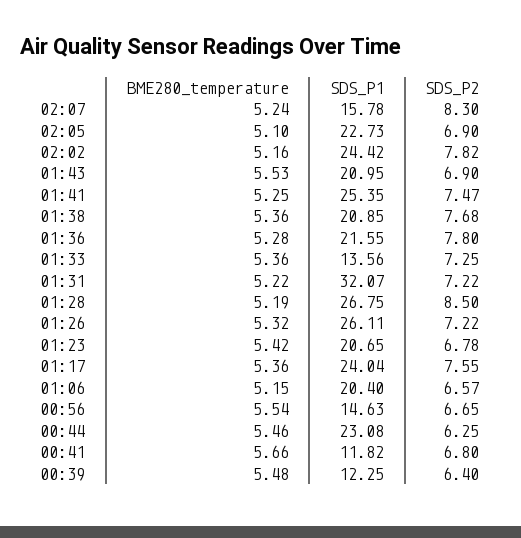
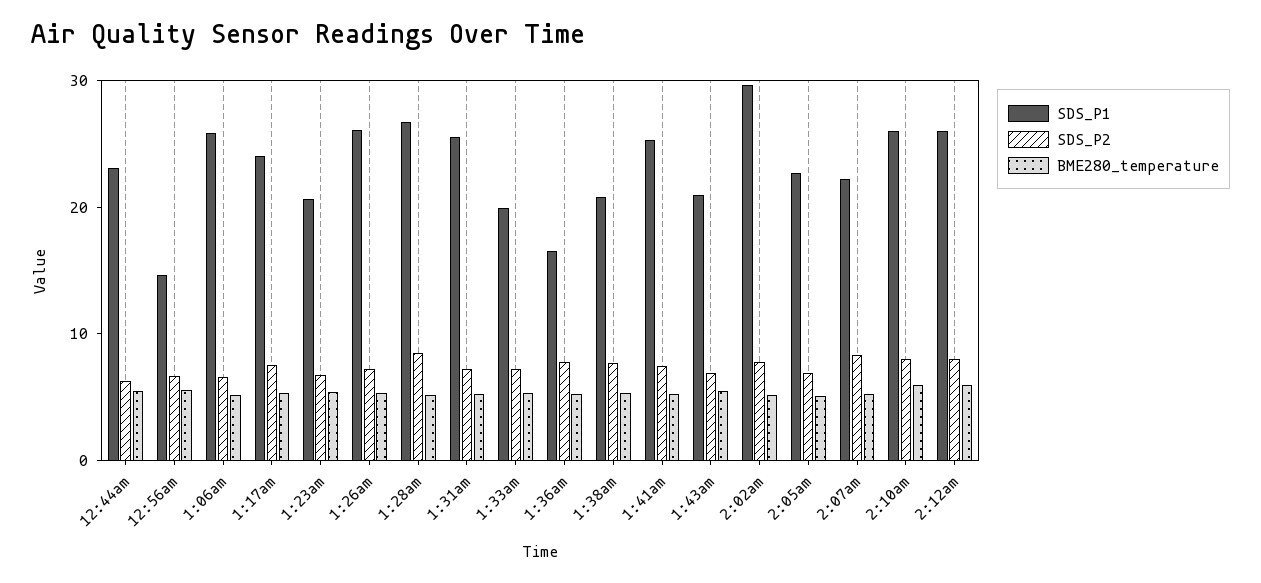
SDS_P1, 02:07: 15.78 -> 22
SDS_P1, 02:02: 24.42 -> 30
SDS_P1, 01:36: 21.55 -> 16
SDS_P1, 01:33: 13.56 -> 20
SDS_P1, 01:31: 32.07 -> 26
SDS_P1, 01:06: 20.4 -> 26
BME280_temperature, 00:41: 5.66 -> none
SDS_P1, 00:41: 11.82 -> none
SDS_P2, 00:41: 6.8 -> none
BME280_temperature, 00:39: 5.48 -> none
SDS_P1, 00:39: 12.25 -> none
SDS_P2, 00:39: 6.4 -> none
SDS_P1, 2:10am: none -> 26
SDS_P2, 2:10am: none -> 8
BME280_temperature, 2:10am: none -> 6
SDS_P1, 2:12am: none -> 26
SDS_P2, 2:12am: none -> 8
BME280_temperature, 2:12am: none -> 6

